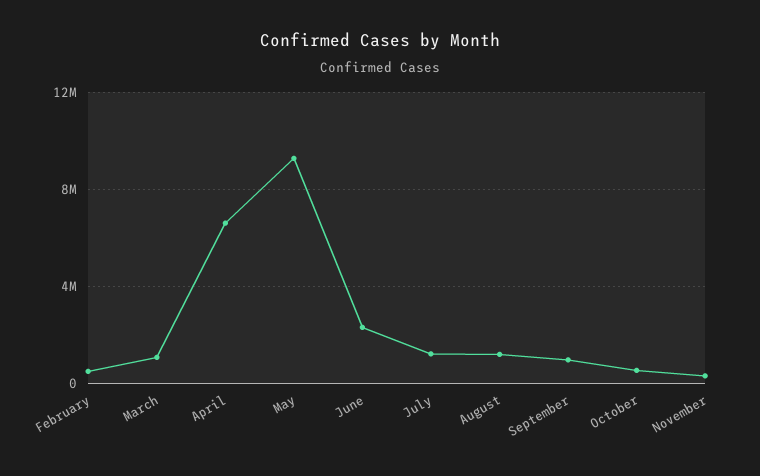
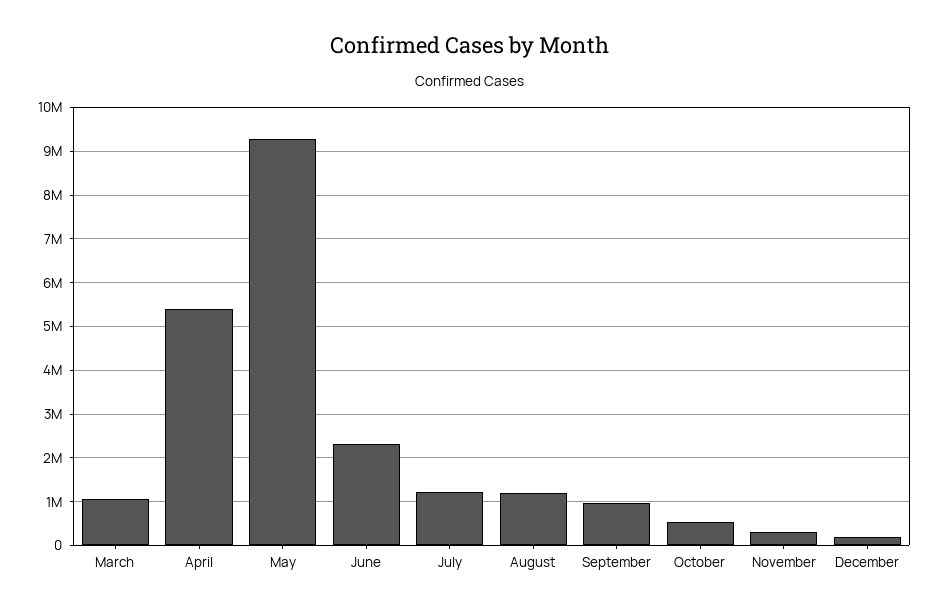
February: 500000 -> none
April: 6500000 -> 5400000
December: none -> 200000

